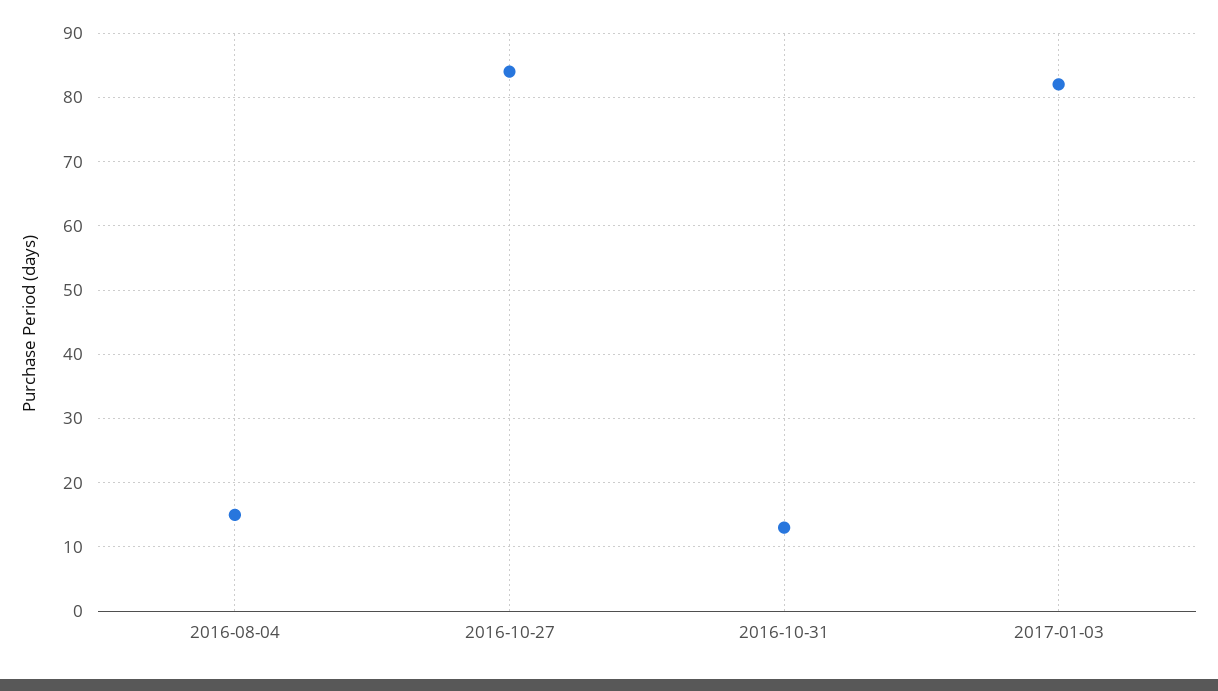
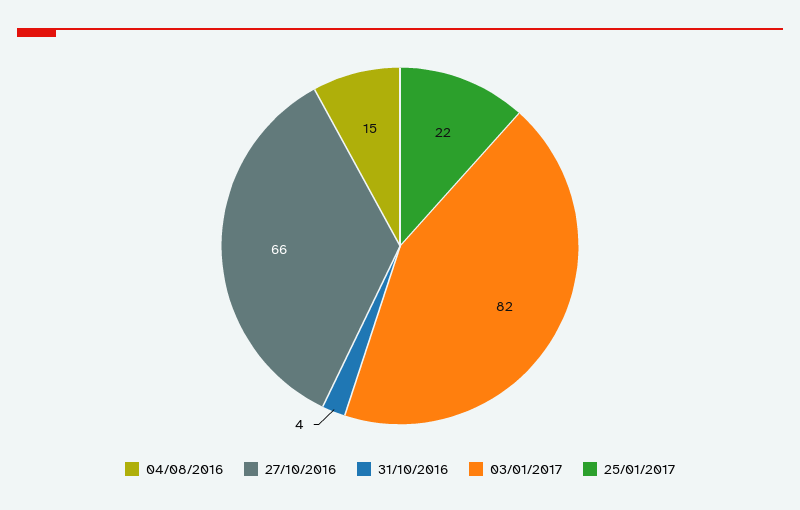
2016-10-27: 84 -> 66
2016-10-31: 13 -> 4
25/01/2017: none -> 22

